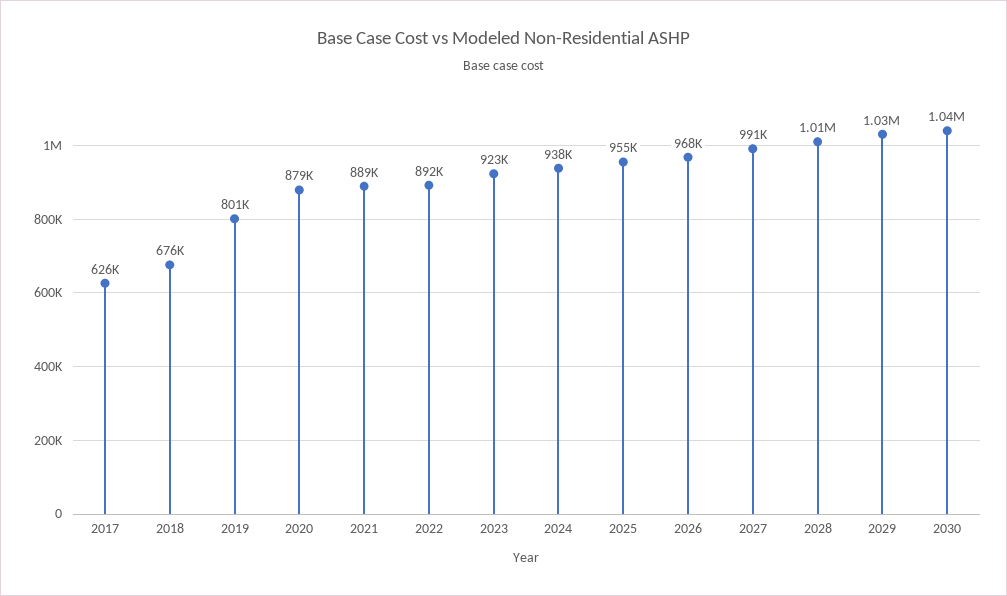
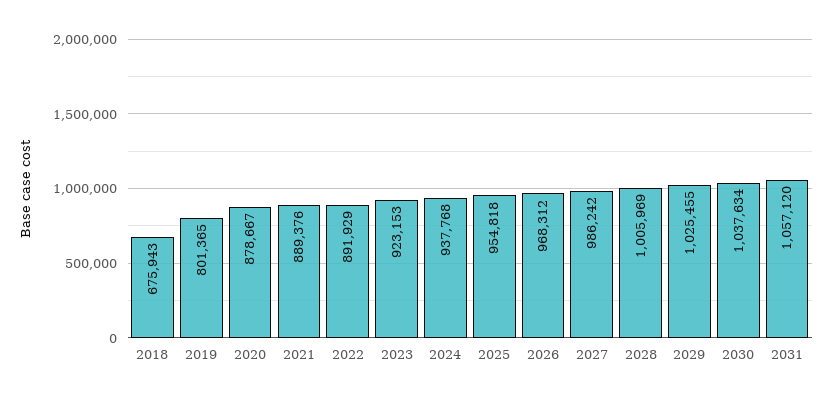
2017: 626000 -> none
2027: 991000 -> 986242
2031: none -> 1057120

